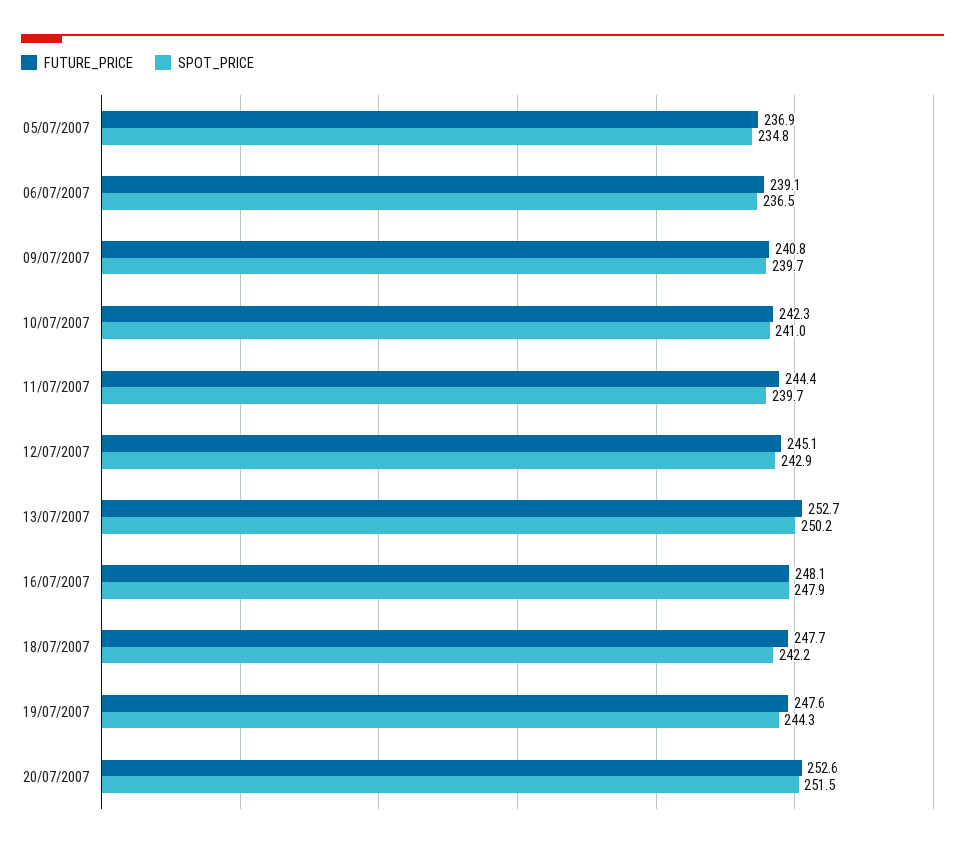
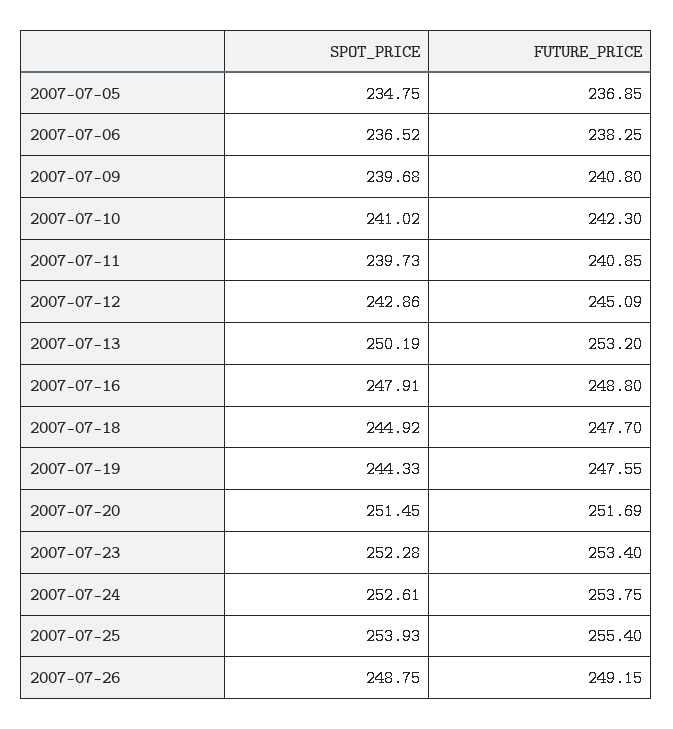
FUTURE_PRICE, 06/07/2007: 239.1 -> 238.25
FUTURE_PRICE, 11/07/2007: 244.4 -> 240.85
FUTURE_PRICE, 13/07/2007: 252.7 -> 253.2
FUTURE_PRICE, 16/07/2007: 248.1 -> 248.8
SPOT_PRICE, 18/07/2007: 242.2 -> 244.92
FUTURE_PRICE, 20/07/2007: 252.6 -> 251.69
SPOT_PRICE, 2007-07-23: none -> 252.28
FUTURE_PRICE, 2007-07-23: none -> 253.4
SPOT_PRICE, 2007-07-24: none -> 252.61
FUTURE_PRICE, 2007-07-24: none -> 253.75
SPOT_PRICE, 2007-07-25: none -> 253.93
FUTURE_PRICE, 2007-07-25: none -> 255.4
SPOT_PRICE, 2007-07-26: none -> 248.75
FUTURE_PRICE, 2007-07-26: none -> 249.15

